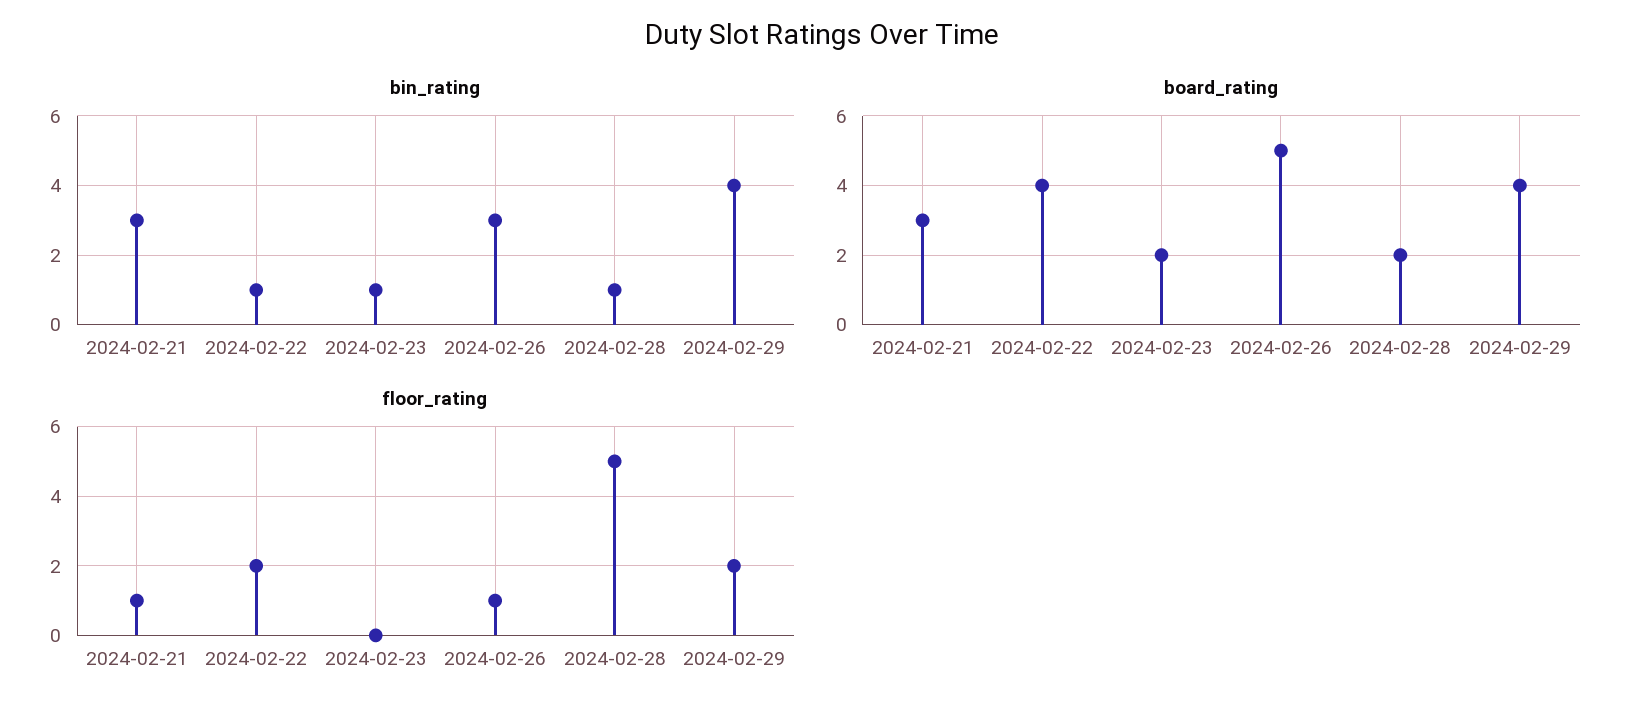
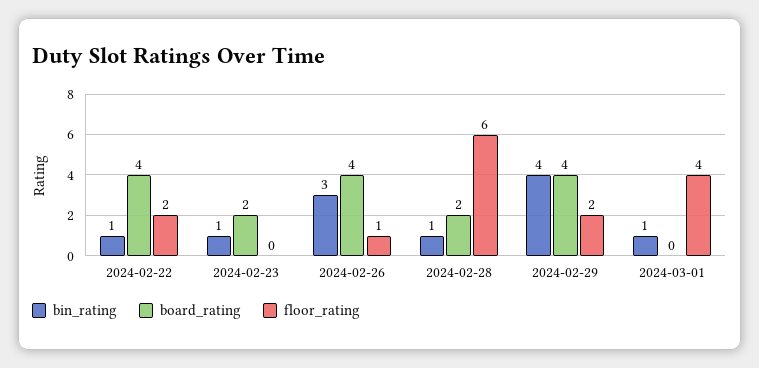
bin_rating, 2024-02-21: 3 -> none
board_rating, 2024-02-21: 3 -> none
board_rating, 2024-02-26: 5 -> 4
floor_rating, 2024-02-21: 1 -> none
floor_rating, 2024-02-28: 5 -> 6
bin_rating, 2024-03-01: none -> 1
board_rating, 2024-03-01: none -> 0
floor_rating, 2024-03-01: none -> 4

